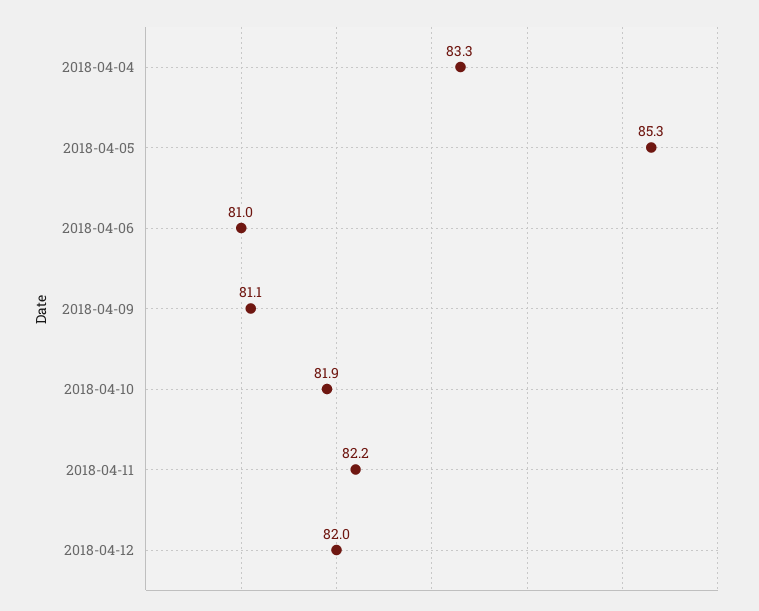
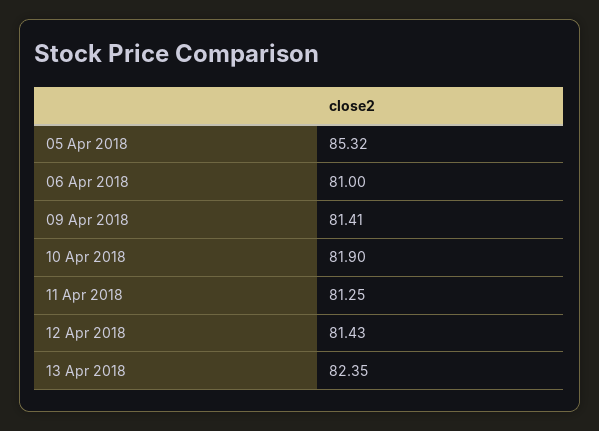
2018-04-04: 83.3 -> none
2018-04-09: 81.1 -> 81.41
2018-04-11: 82.2 -> 81.25
2018-04-12: 82 -> 81.43
13 Apr 2018: none -> 82.35

